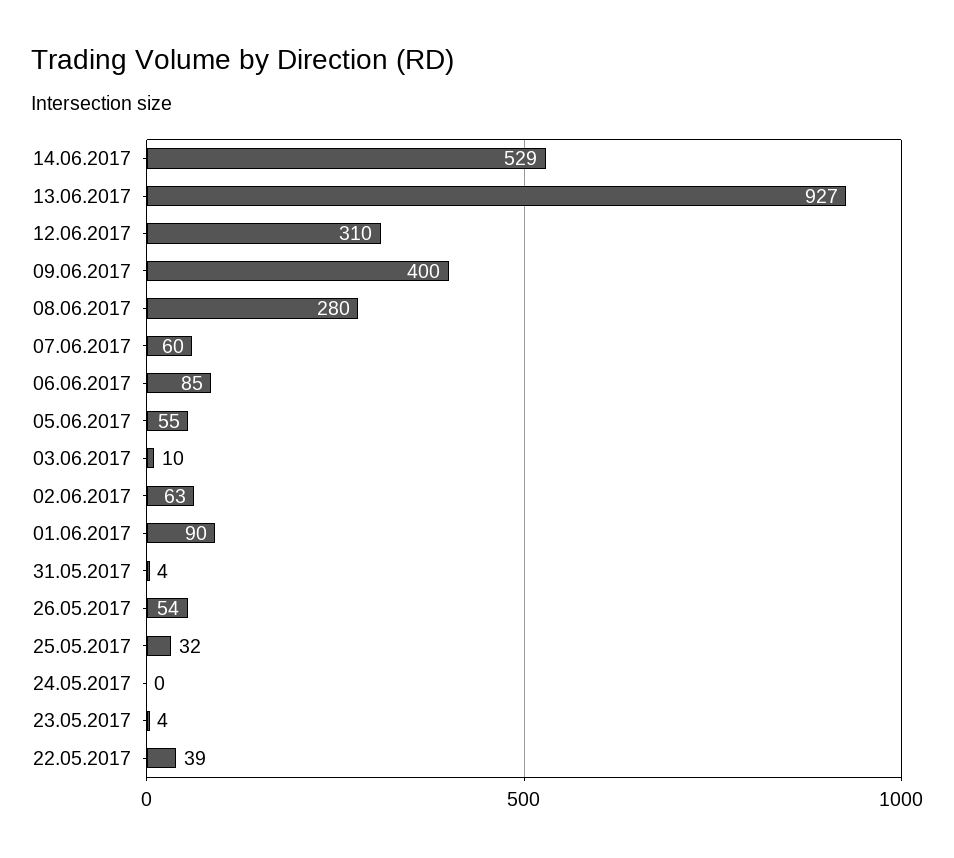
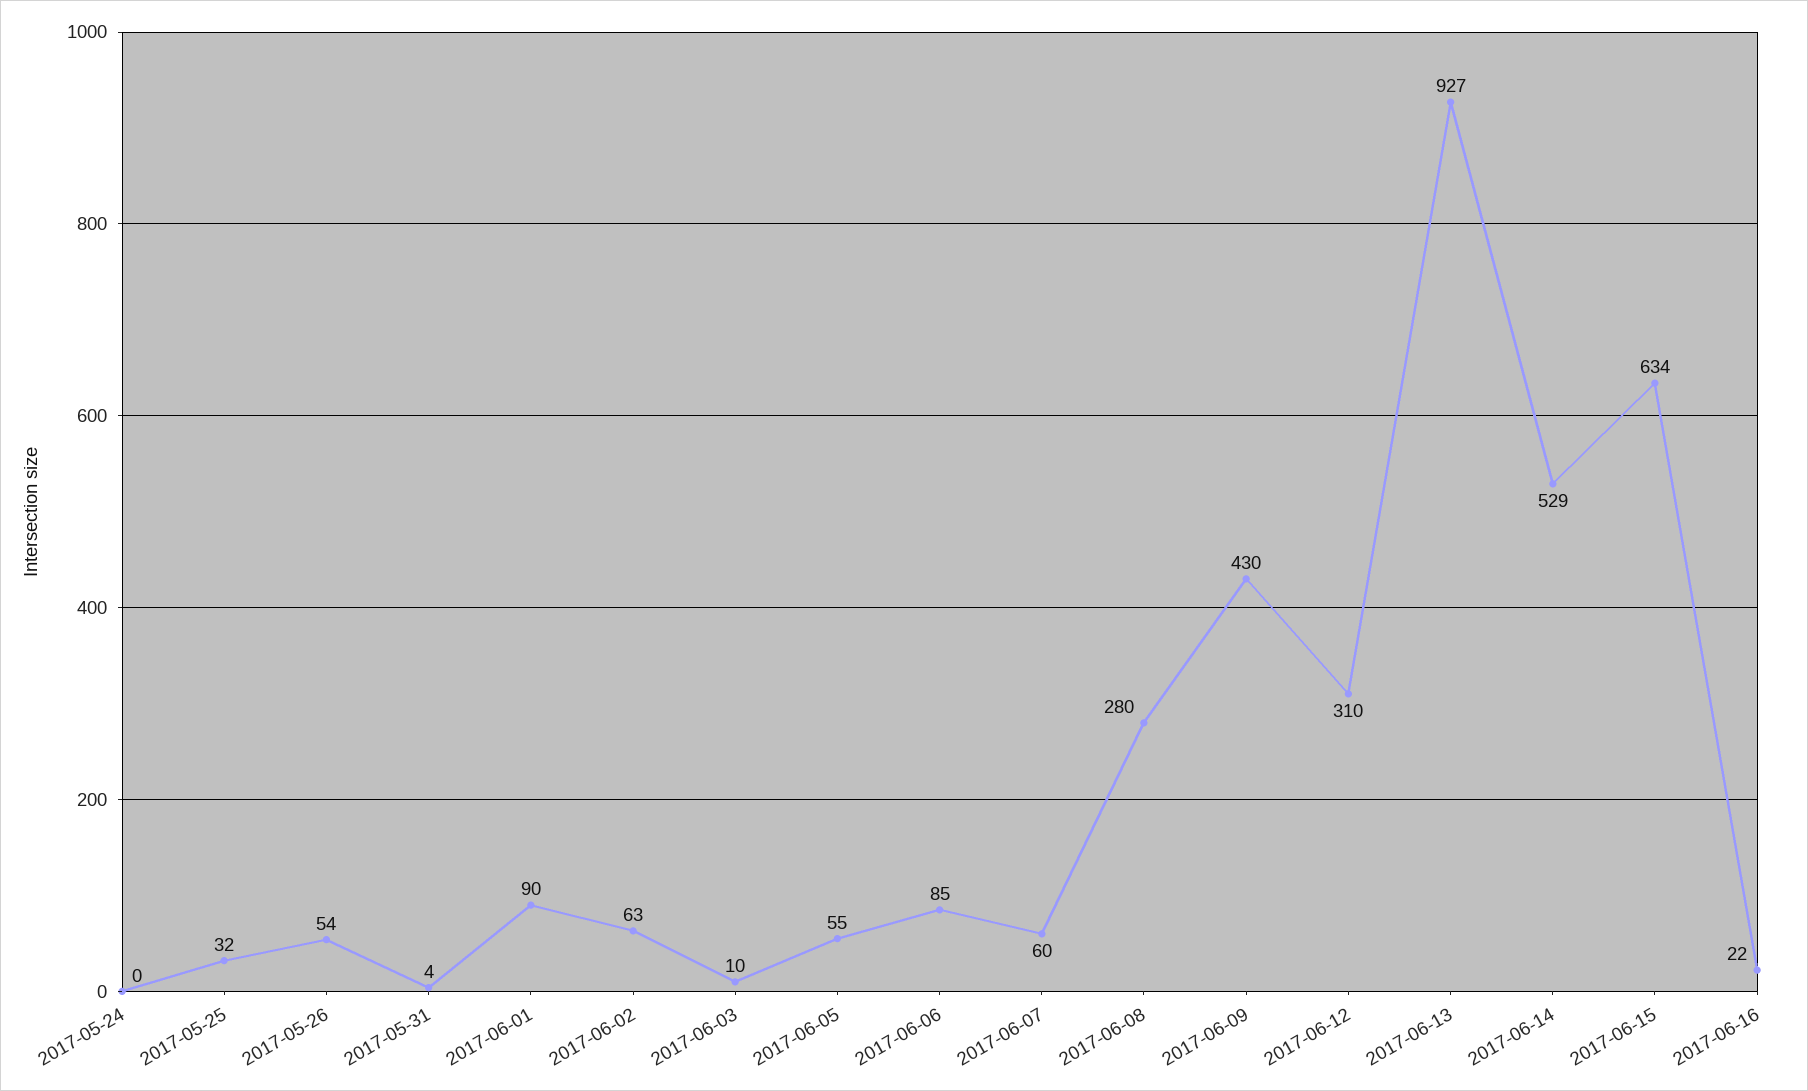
09.06.2017: 400 -> 430
23.05.2017: 4 -> none
22.05.2017: 39 -> none
2017-06-15: none -> 634
2017-06-16: none -> 22

